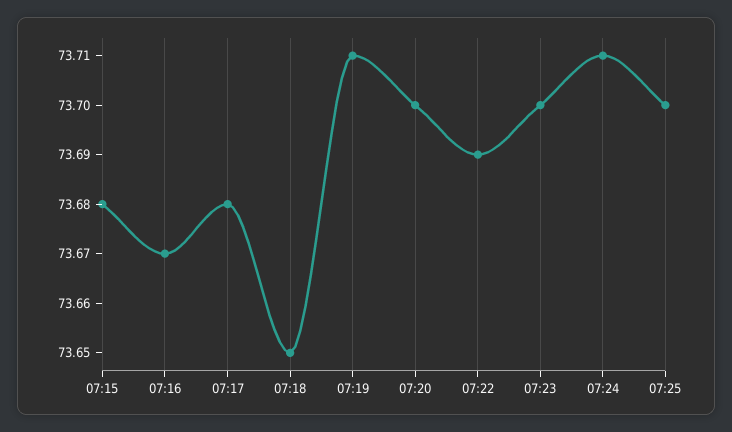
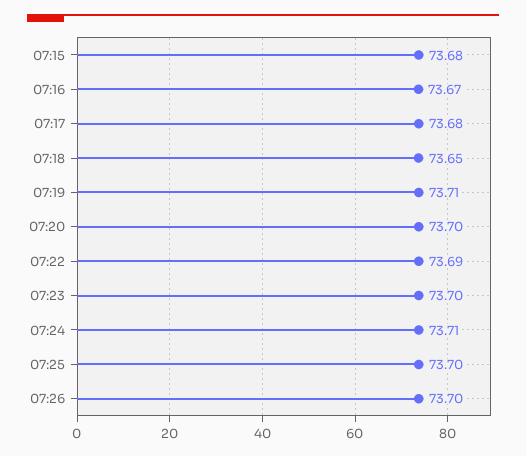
07:26: none -> 73.7

